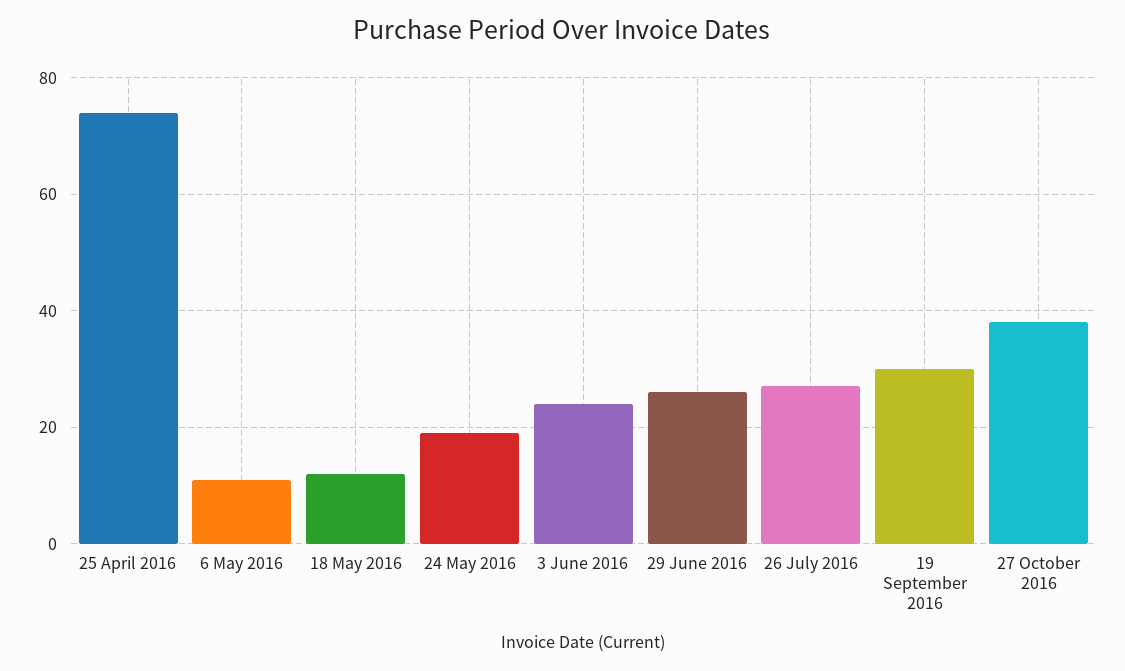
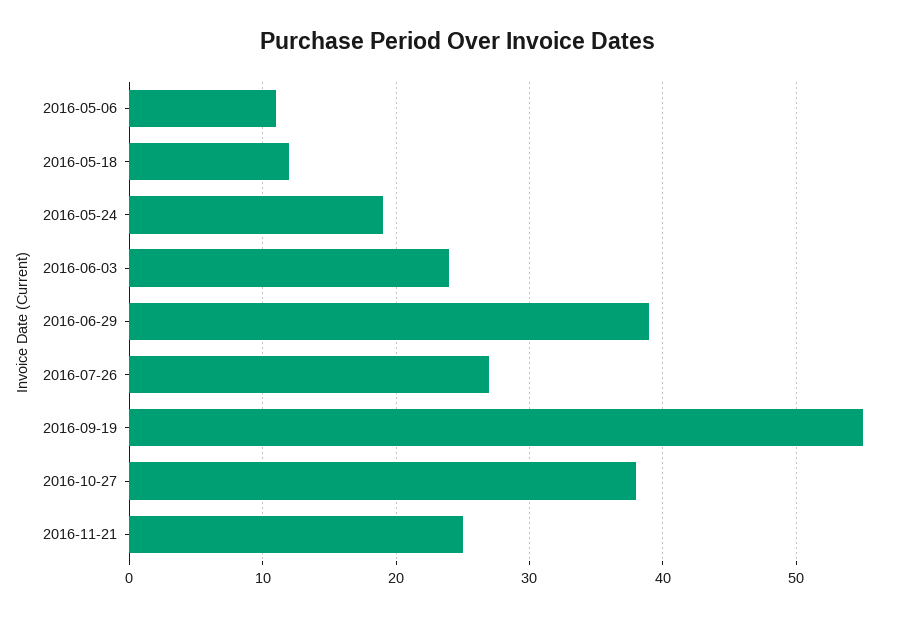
25 April 2016: 75 -> none
29 June 2016: 25 -> 39
19 September 2016: 30 -> 55
2016-11-21: none -> 25

